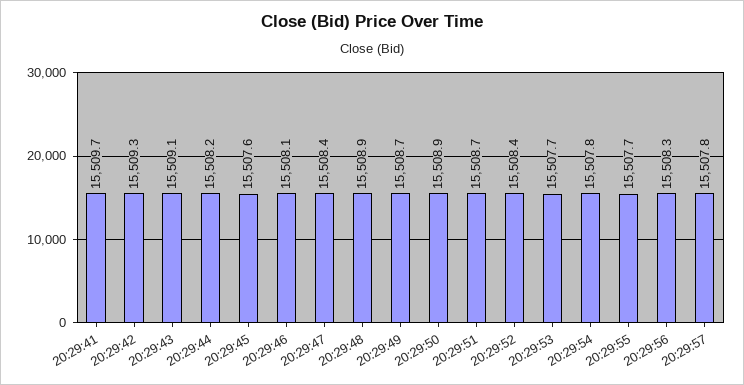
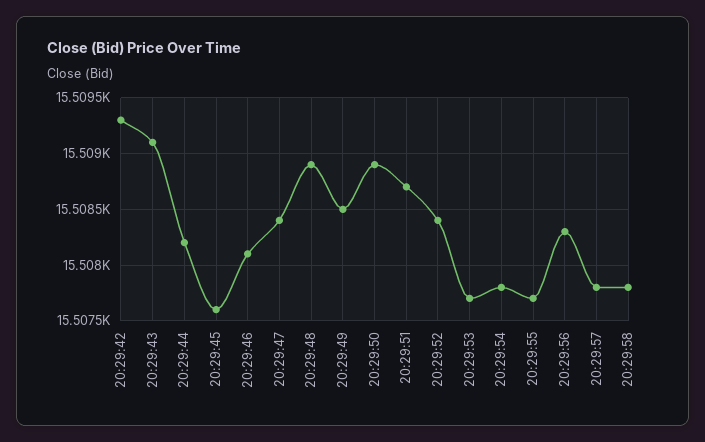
20:29:41: 15509.7 -> none
20:29:49: 15508.7 -> 15508.5
20:29:58: none -> 15507.8

